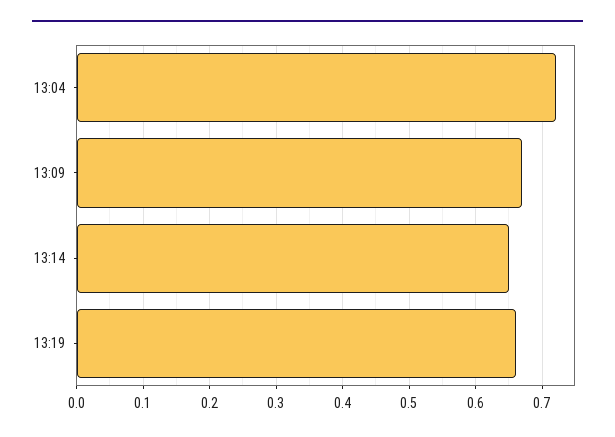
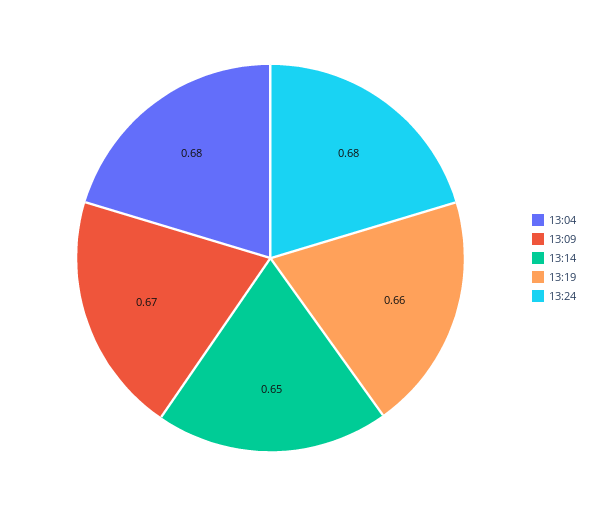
13:04: 0.72 -> 0.68
13:24: none -> 0.68

